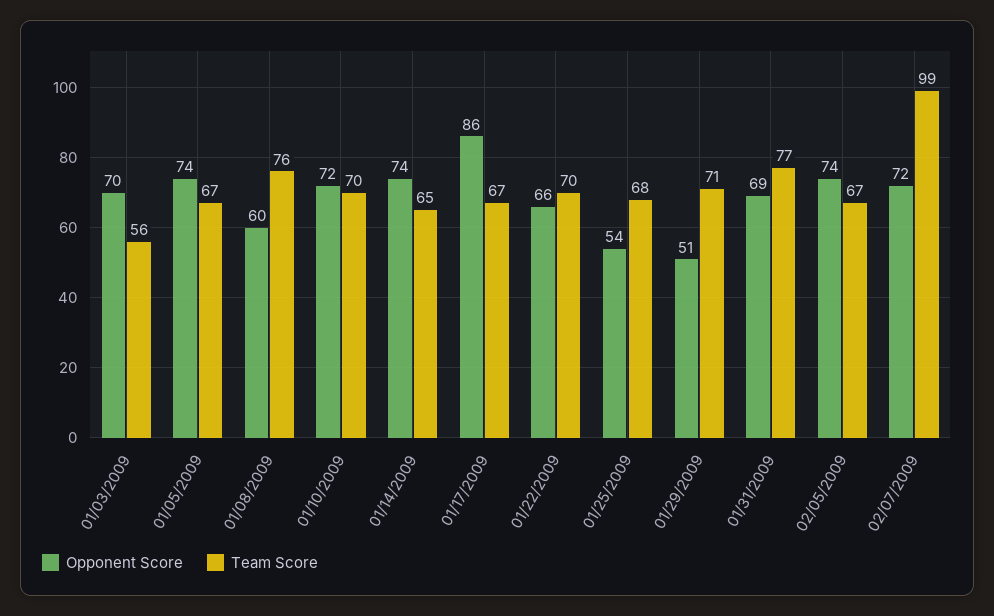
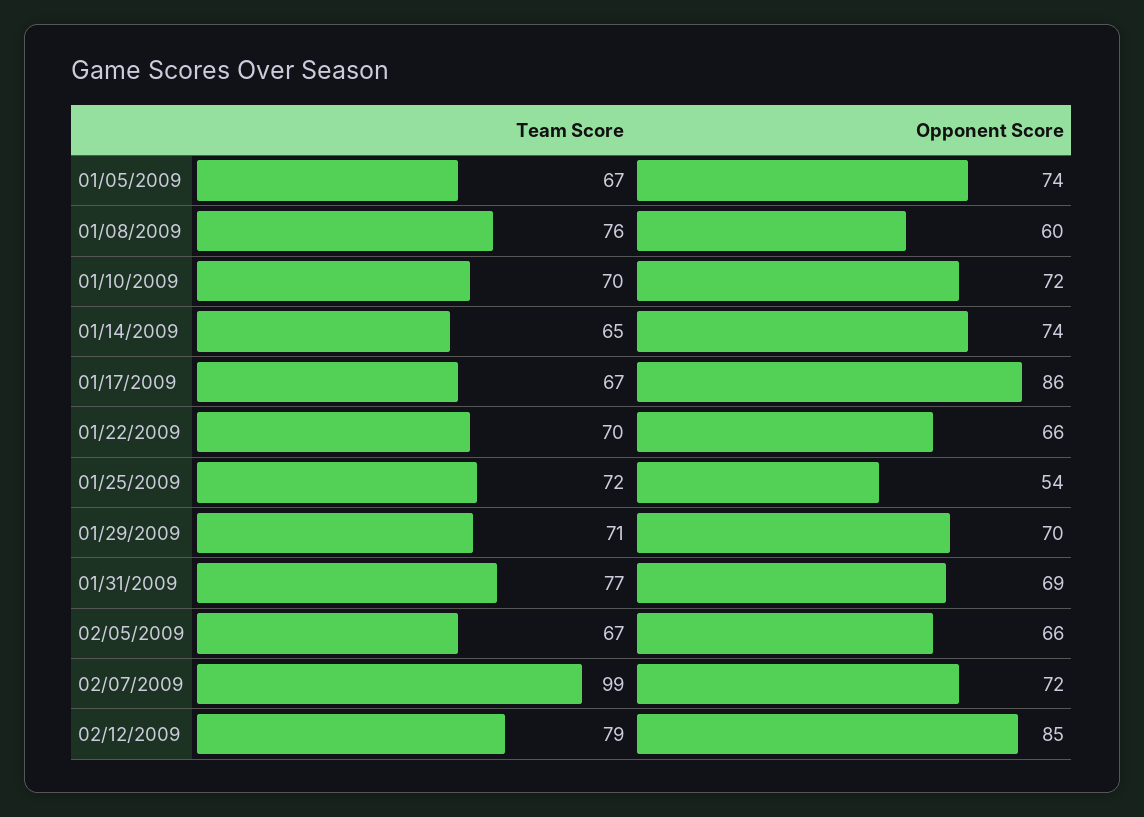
Opponent Score, 01/03/2009: 70 -> none
Team Score, 01/03/2009: 56 -> none
Team Score, 01/25/2009: 68 -> 72
Opponent Score, 01/29/2009: 51 -> 70
Opponent Score, 02/05/2009: 74 -> 66
Team Score, 02/12/2009: none -> 79
Opponent Score, 02/12/2009: none -> 85

